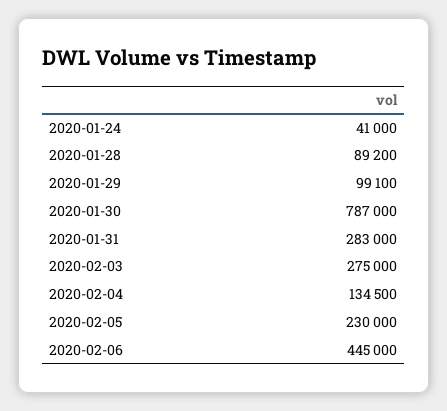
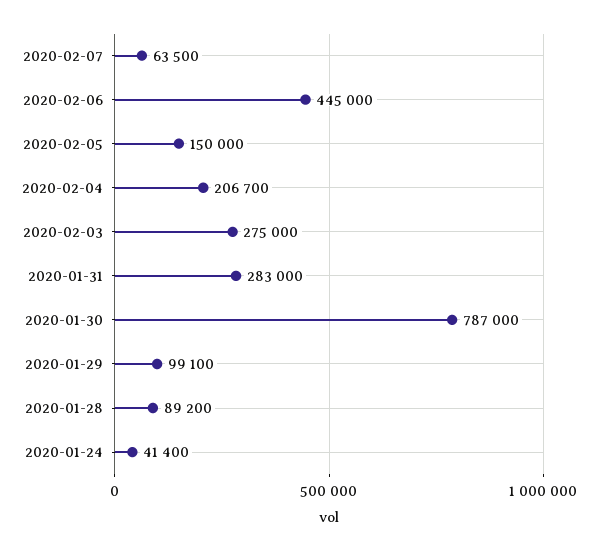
2020-01-24: 41000 -> 41400
2020-02-04: 134500 -> 206700
2020-02-05: 230000 -> 150000
2020-02-07: none -> 63500

